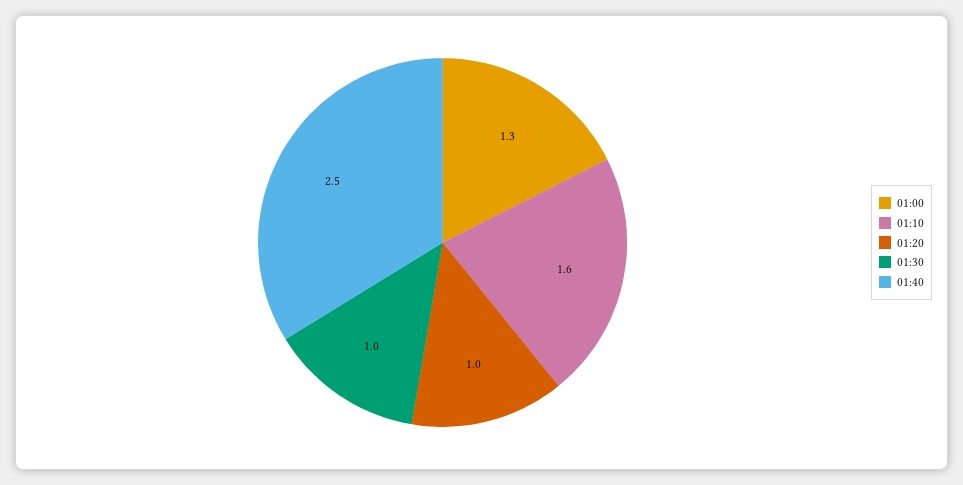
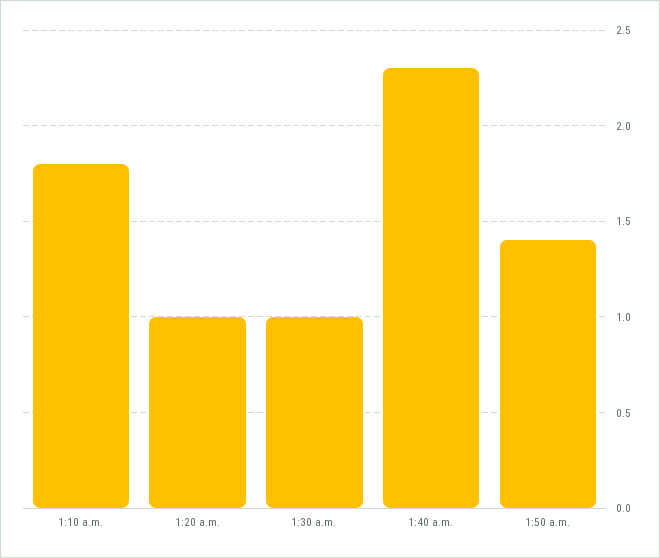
01:00: 1.3 -> none
01:10: 1.6 -> 1.8
01:40: 2.5 -> 2.3
1:50 a.m.: none -> 1.4

